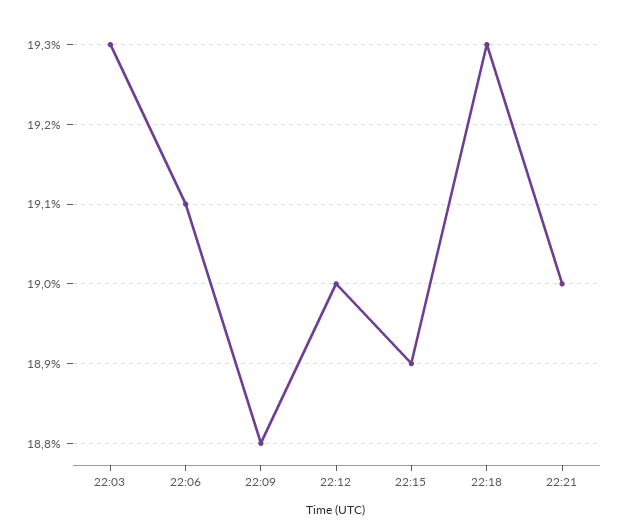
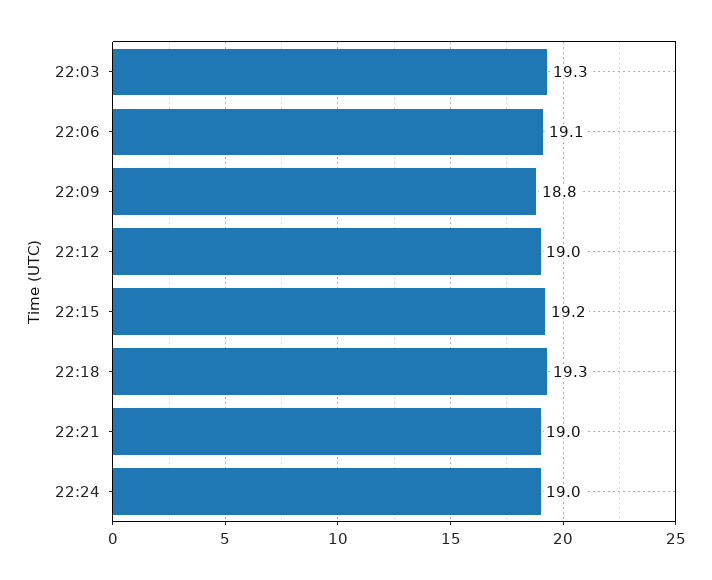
22:15: 18.9 -> 19.2
22:24: none -> 19

